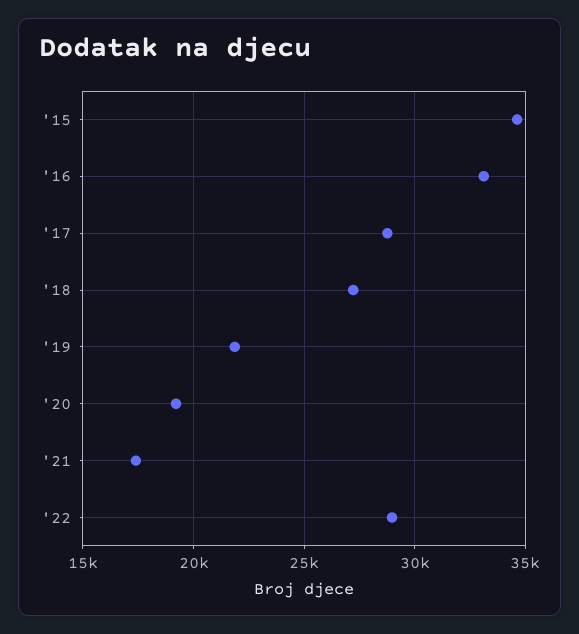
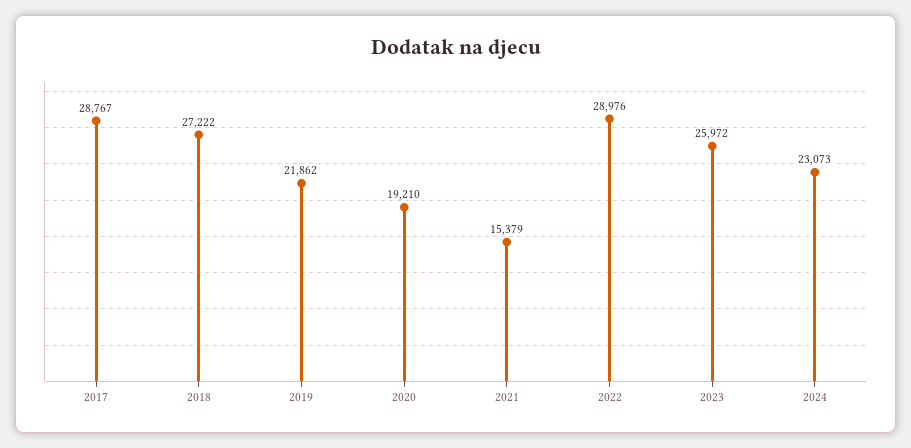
'15: 34500 -> none
'16: 33000 -> none
'21: 17500 -> 15379
2023: none -> 25972
2024: none -> 23073

